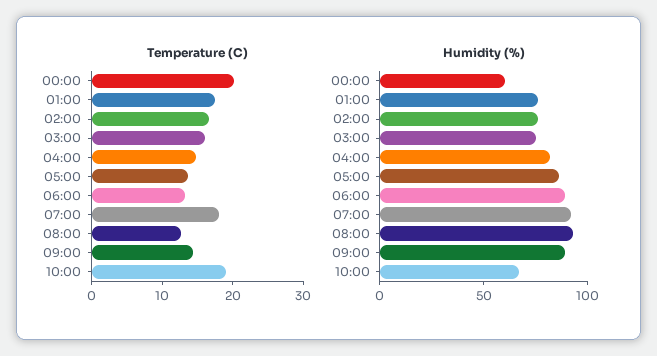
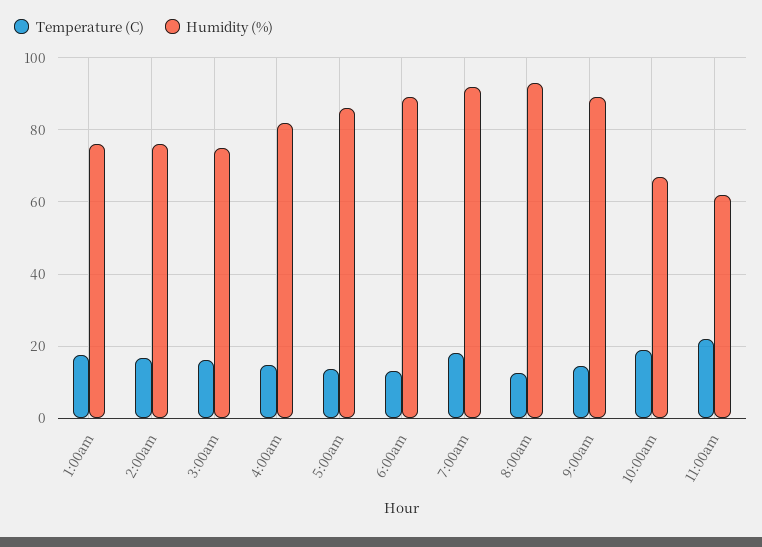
Temperature (C), 00:00: 20 -> none
Humidity (%), 00:00: 60 -> none
Temperature (C), 11:00am: none -> 22
Humidity (%), 11:00am: none -> 62

